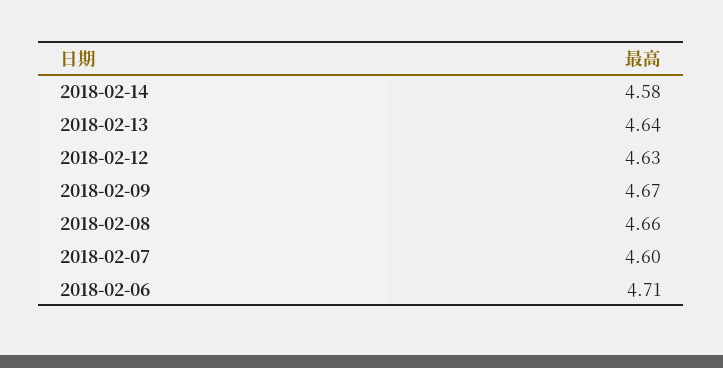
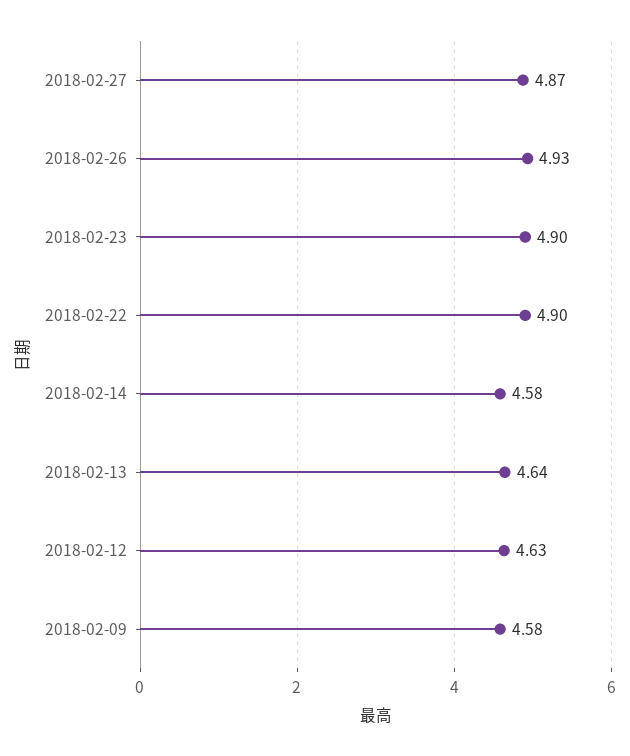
2018-02-09: 4.67 -> 4.58
2018-02-08: 4.66 -> none
2018-02-07: 4.6 -> none
2018-02-06: 4.71 -> none
2018-02-27: none -> 4.87
2018-02-26: none -> 4.93
2018-02-23: none -> 4.9
2018-02-22: none -> 4.9

